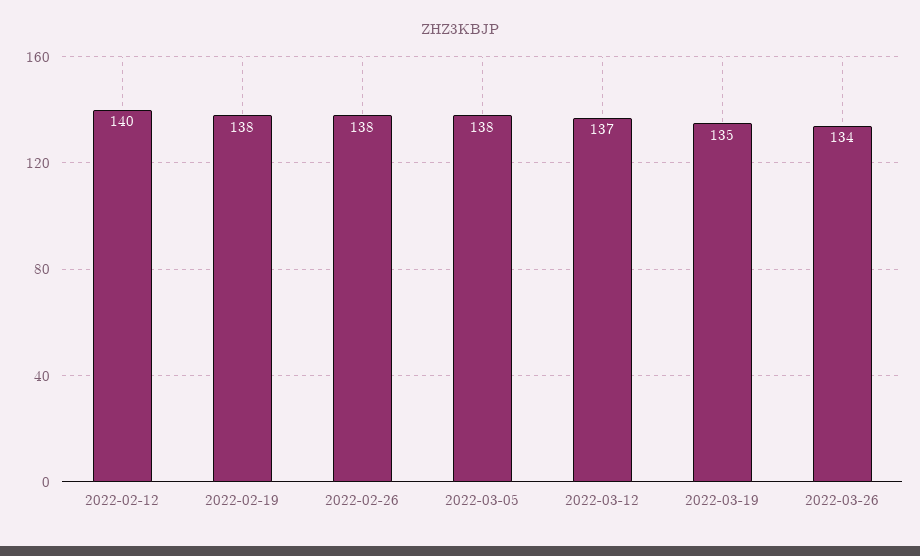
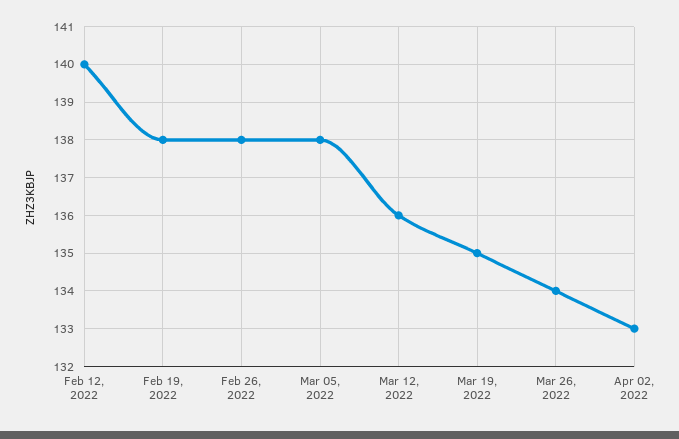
2022-03-12: 137 -> 136
Apr 02, 2022: none -> 133

